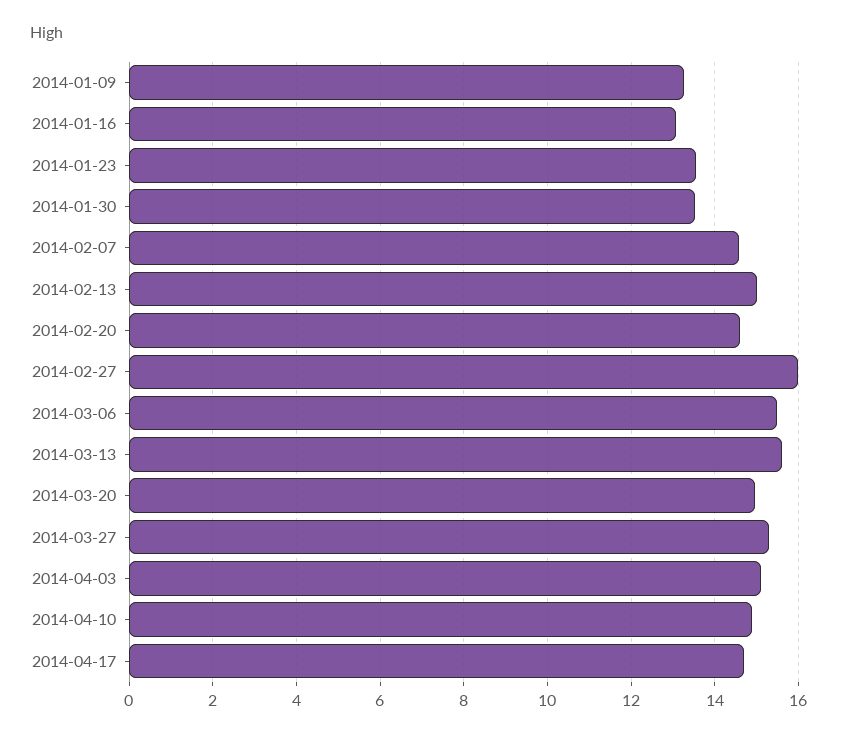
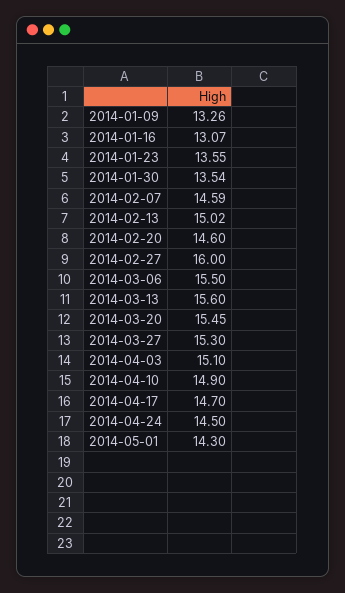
2014-03-20: 15 -> 15.45
2014-04-24: none -> 14.5
2014-05-01: none -> 14.3

